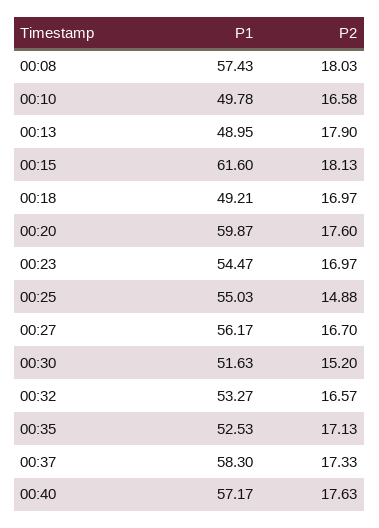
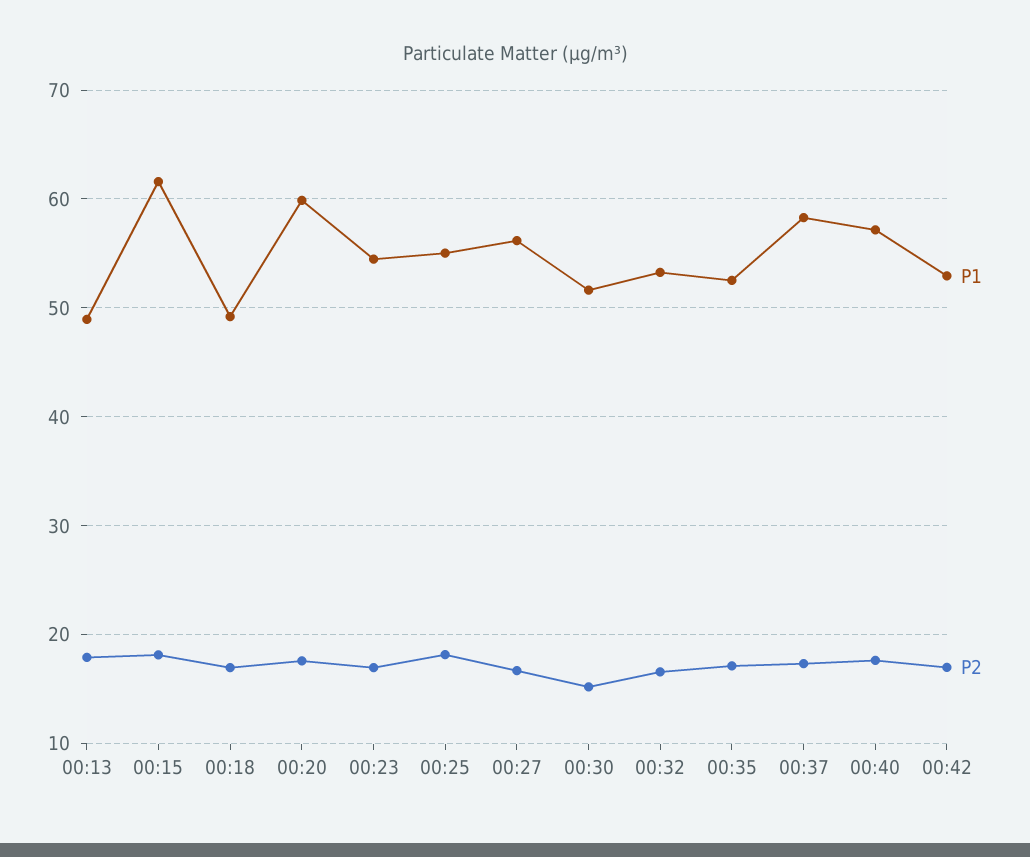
P1, 00:08: 57.43 -> none
P2, 00:08: 18.03 -> none
P1, 00:10: 49.78 -> none
P2, 00:10: 16.58 -> none
P2, 00:25: 14.88 -> 18
P1, 00:42: none -> 53
P2, 00:42: none -> 17

